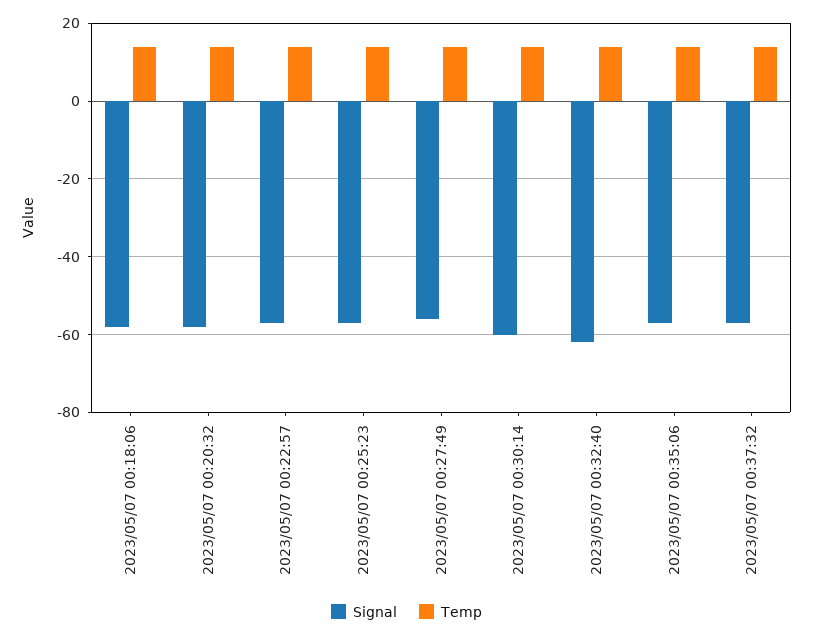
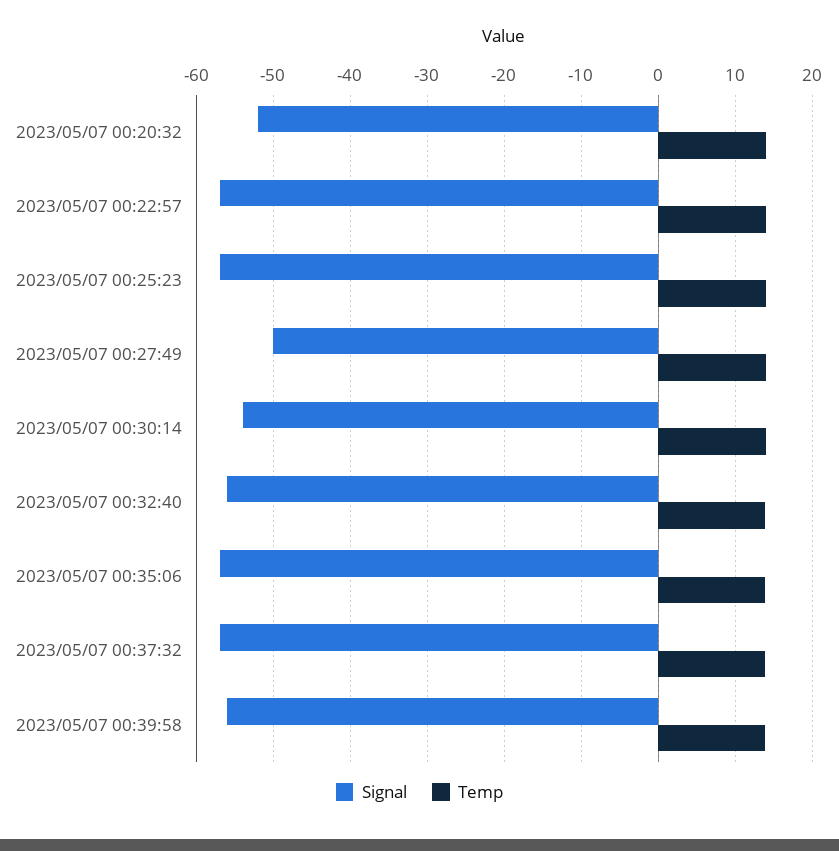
Signal, 2023/05/07 00:18:06: -58 -> none
Temp, 2023/05/07 00:18:06: 14 -> none
Signal, 2023/05/07 00:20:32: -58 -> -52
Signal, 2023/05/07 00:27:49: -56 -> -50
Signal, 2023/05/07 00:30:14: -60 -> -54
Signal, 2023/05/07 00:32:40: -62 -> -56
Signal, 2023/05/07 00:39:58: none -> -56
Temp, 2023/05/07 00:39:58: none -> 14

